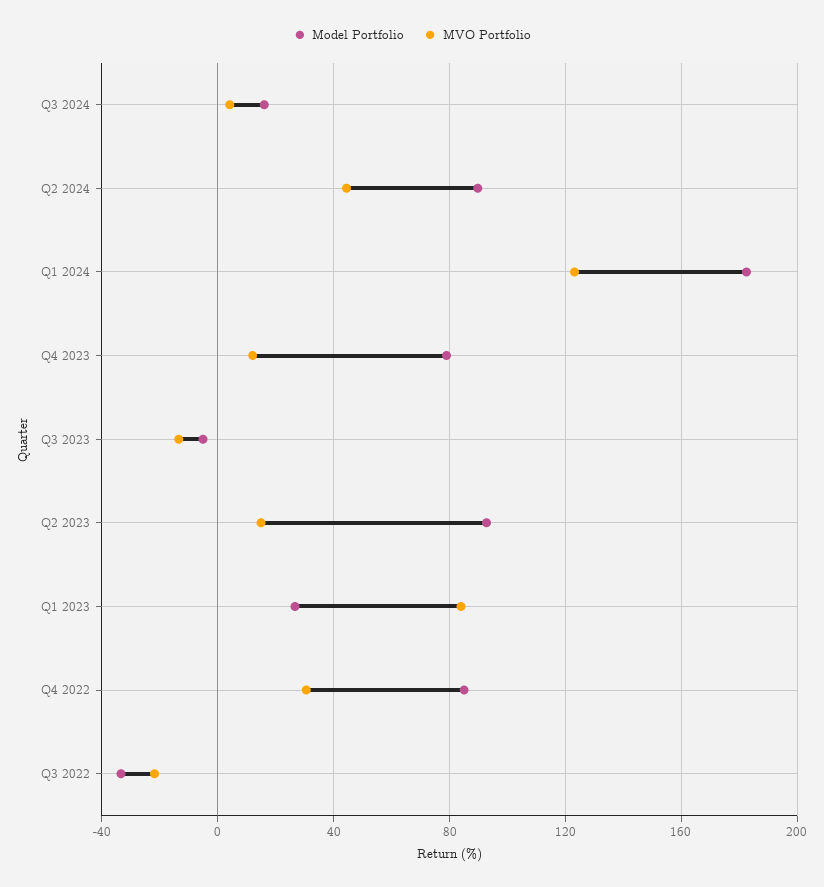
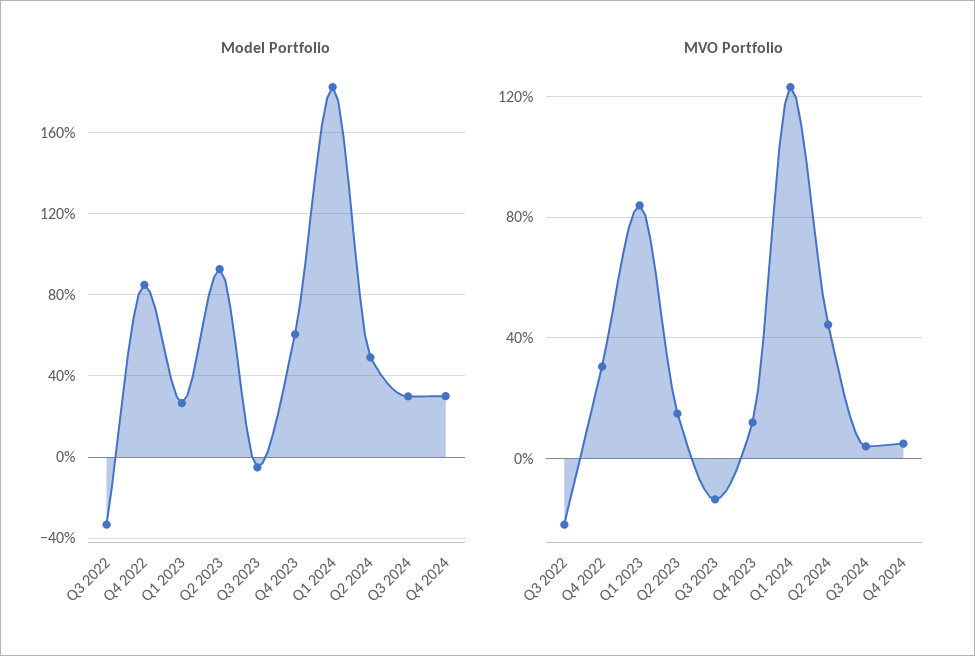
Model Portfolio, Q3 2024: 15 -> 30
Model Portfolio, Q2 2024: 90 -> 50
Model Portfolio, Q4 2023: 80 -> 60
Model Portfolio, Q4 2024: none -> 30
MVO Portfolio, Q4 2024: none -> 5

